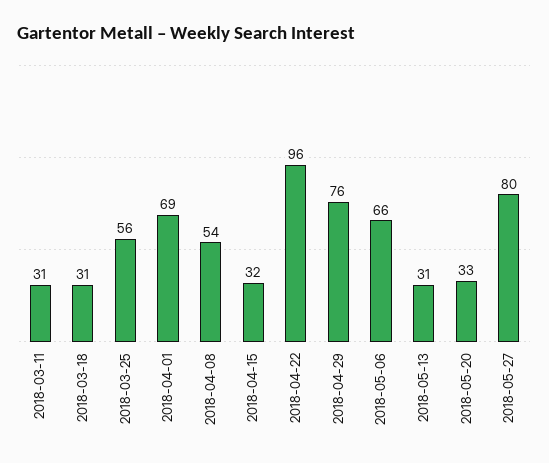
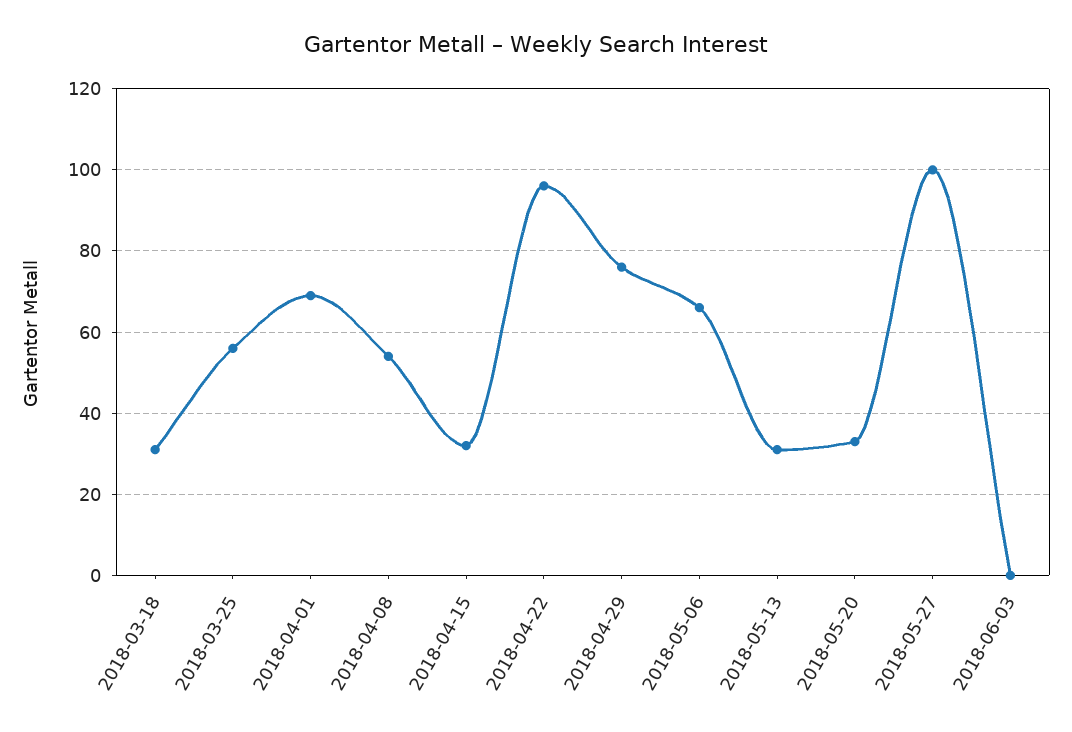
2018-03-11: 31 -> none
2018-05-27: 80 -> 100
2018-06-03: none -> 0

